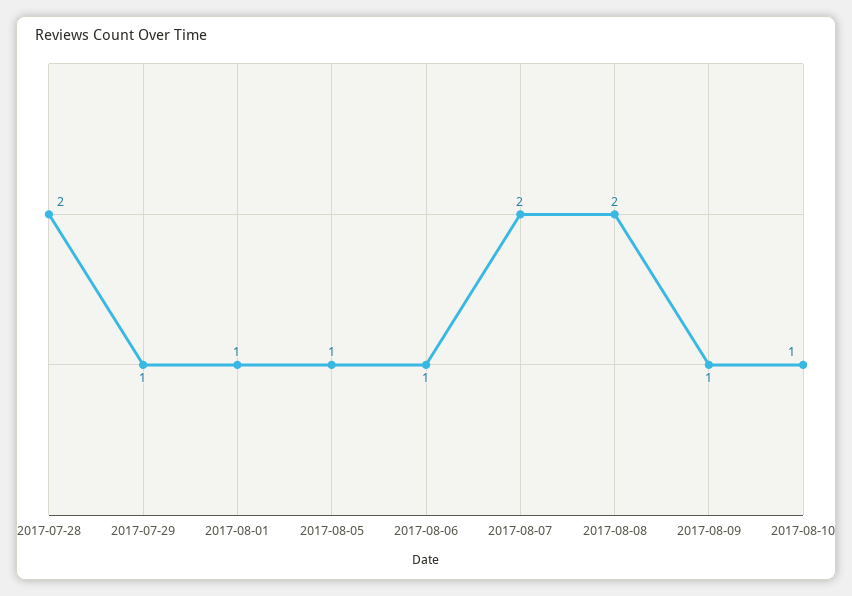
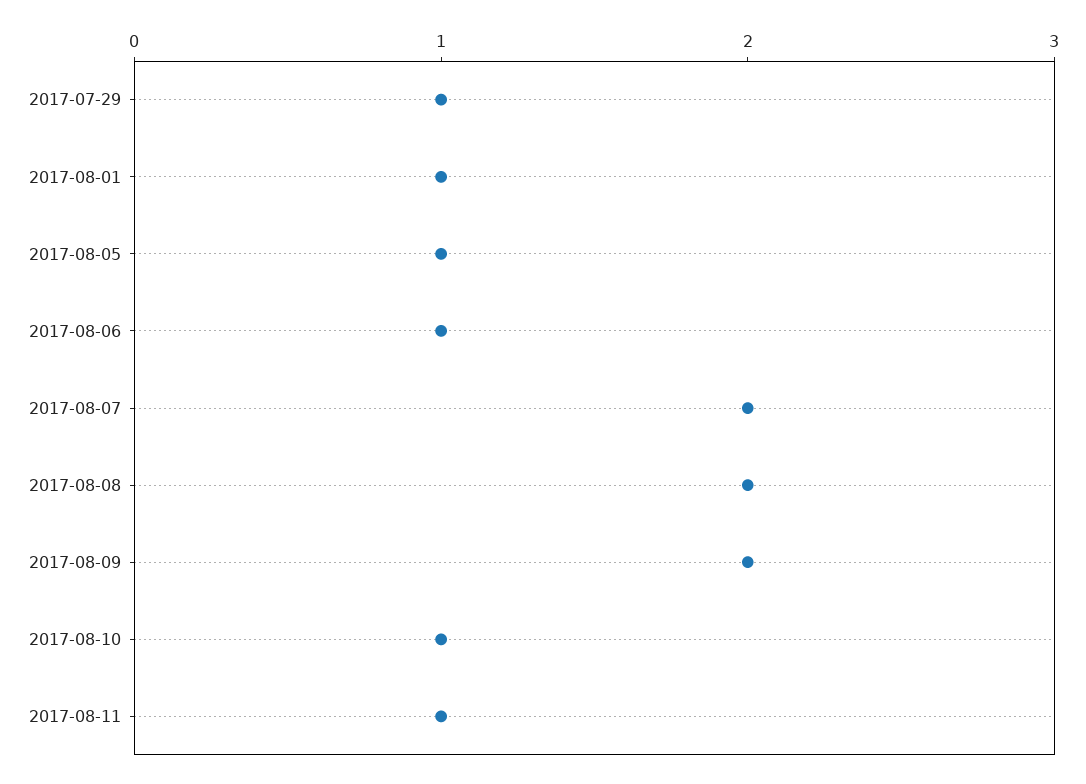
2017-07-28: 2 -> none
2017-08-09: 1 -> 2
2017-08-11: none -> 1

